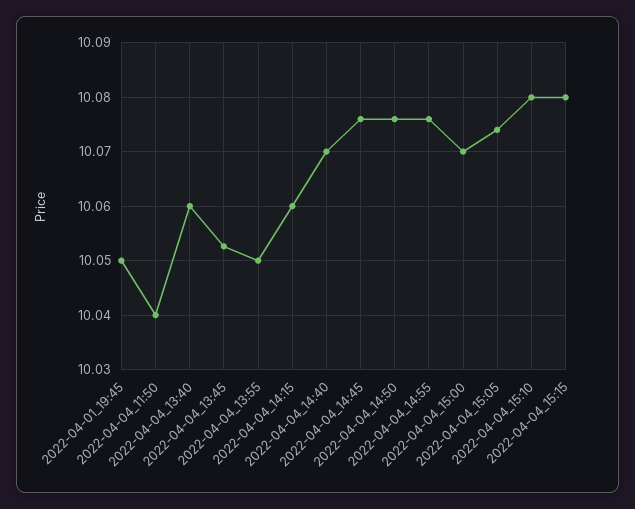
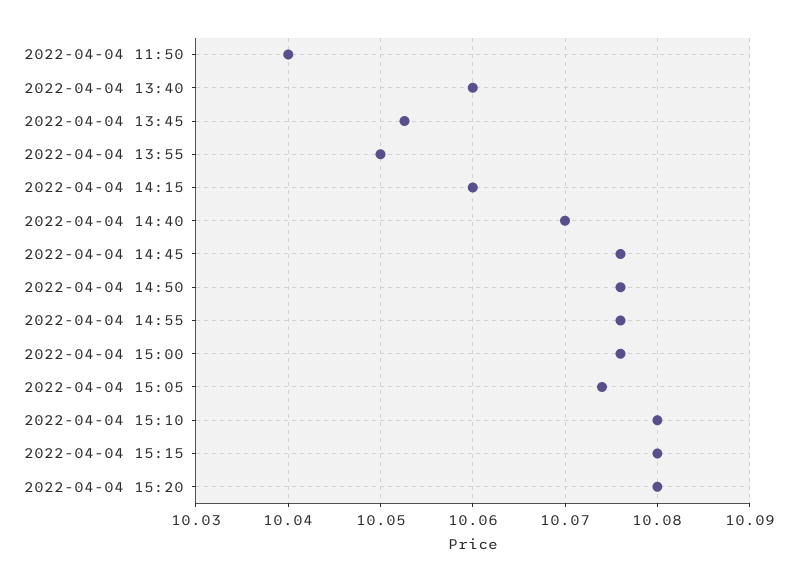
2022-04-01_19:45: 10.05 -> none
2022-04-04_15:00: 10.07 -> 10.076
2022-04-04 15:20: none -> 10.08

